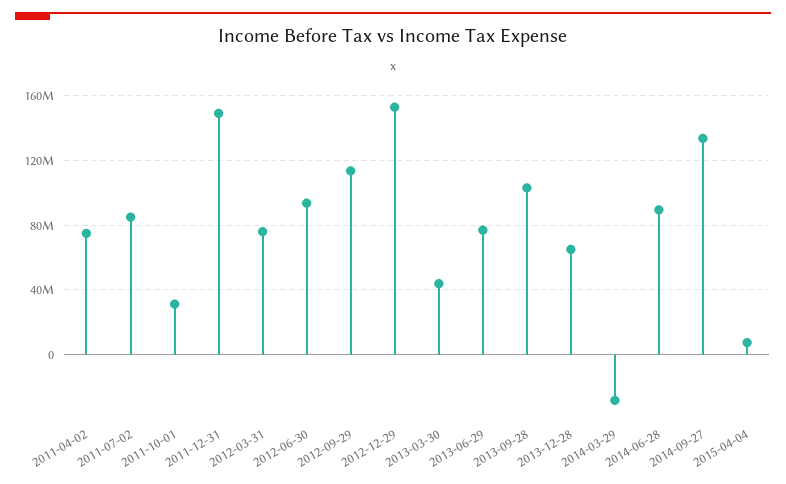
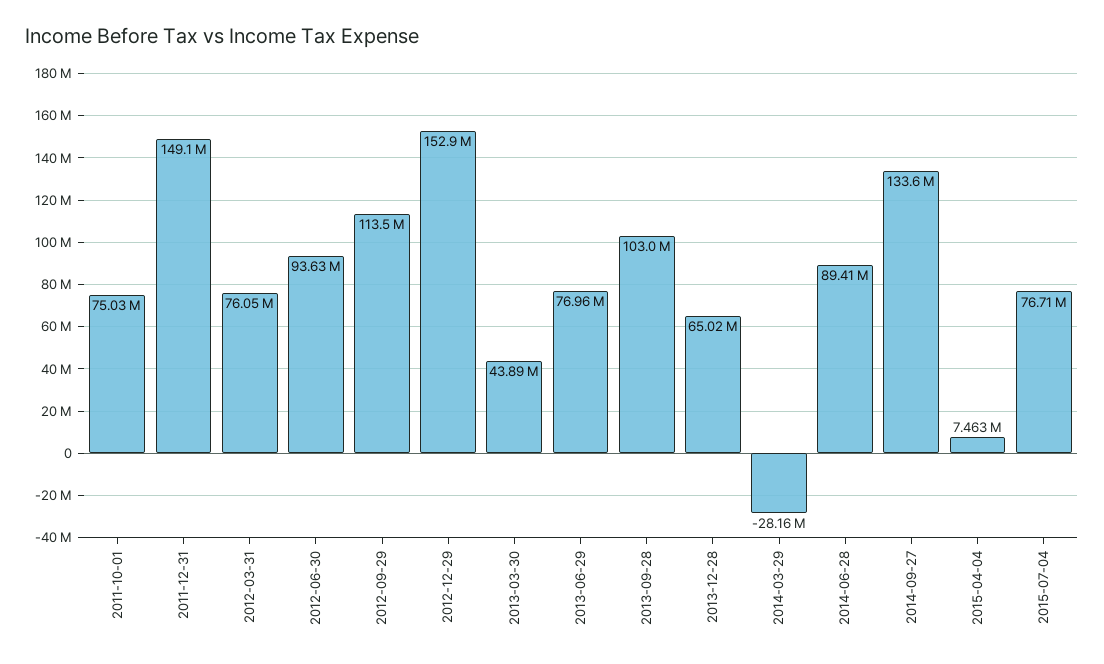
2011-04-02: 75000000 -> none
2011-07-02: 85000000 -> none
2011-10-01: 30000000 -> 75030000
2015-07-04: none -> 76710000

